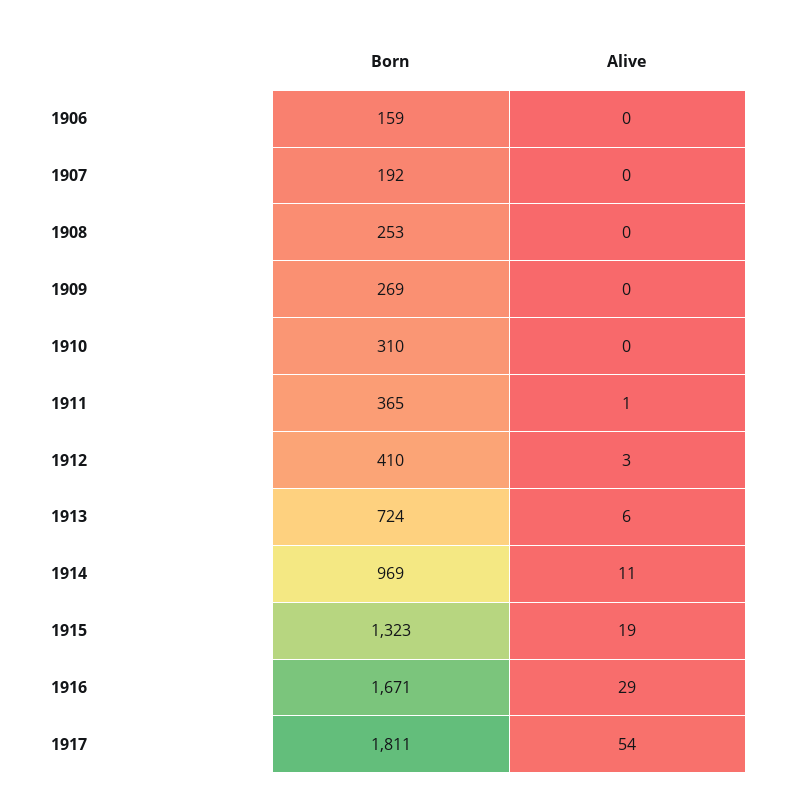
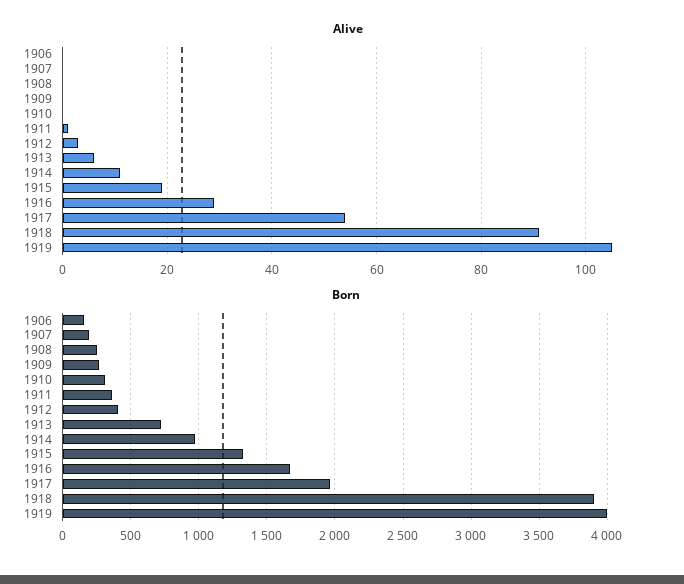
Born, 1917: 1811 -> 1950
Alive, 1918: none -> 90
Alive, 1919: none -> 105
Born, 1918: none -> 3900
Born, 1919: none -> 4000

